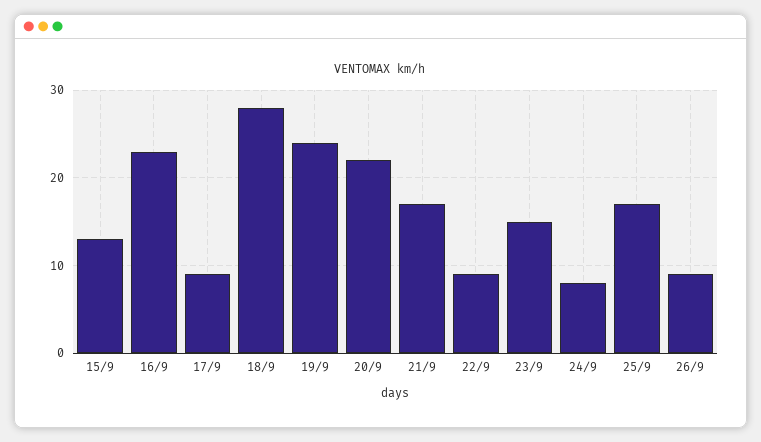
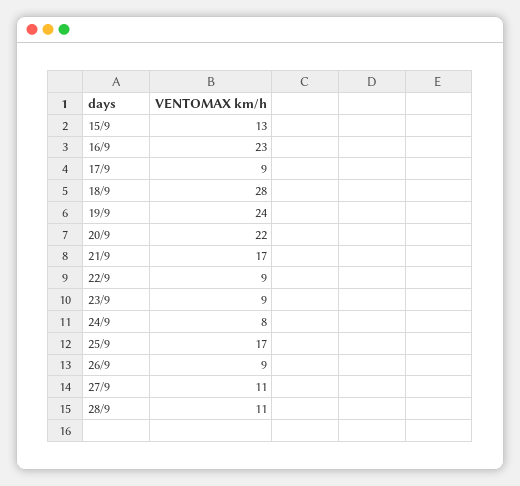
23/9: 15 -> 9
27/9: none -> 11
28/9: none -> 11

